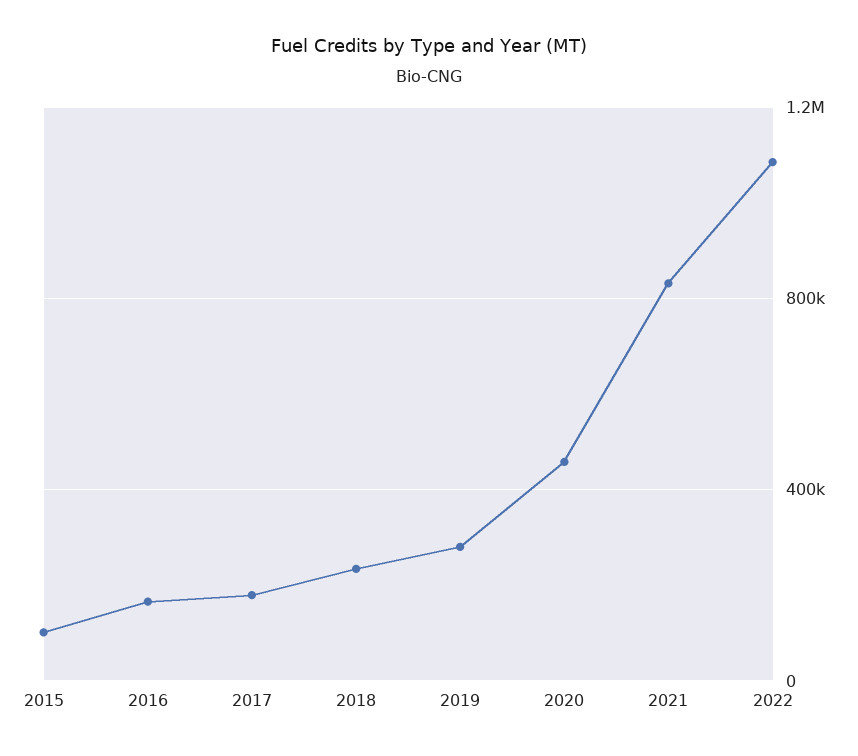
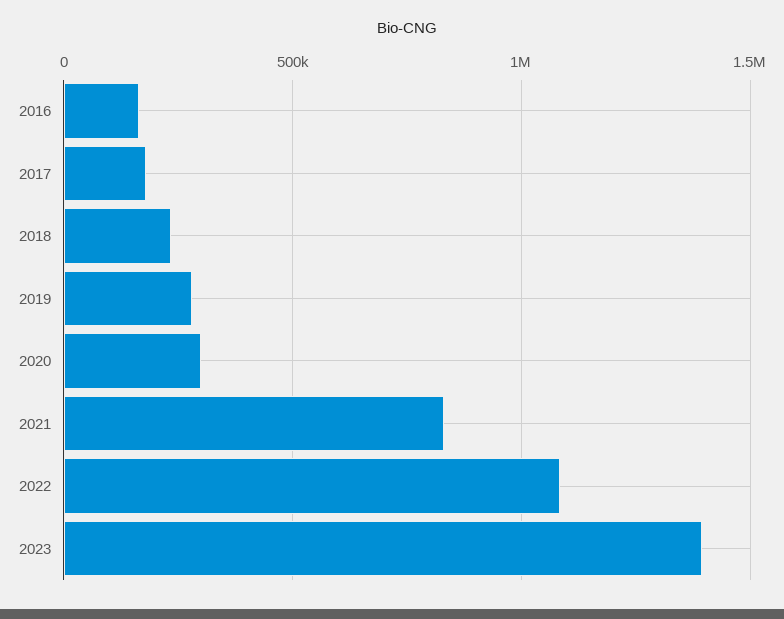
2015: 100000 -> none
2020: 450000 -> 300000
2023: none -> 1400000

